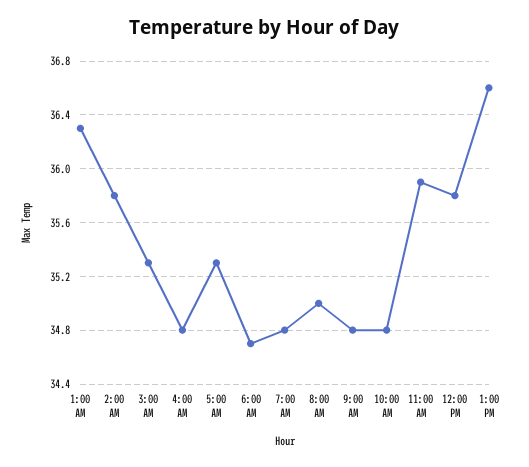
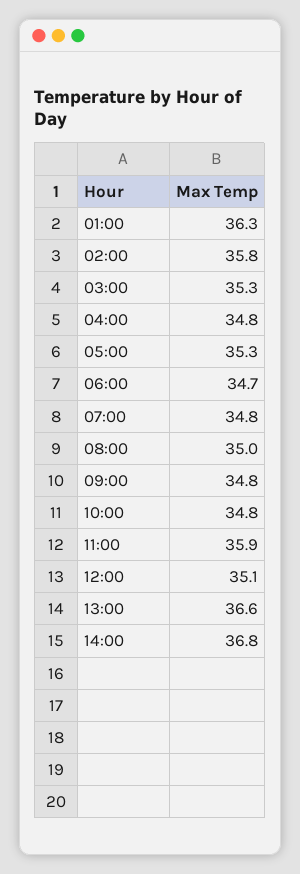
12:00 PM: 35.8 -> 35.1
14:00: none -> 36.8

